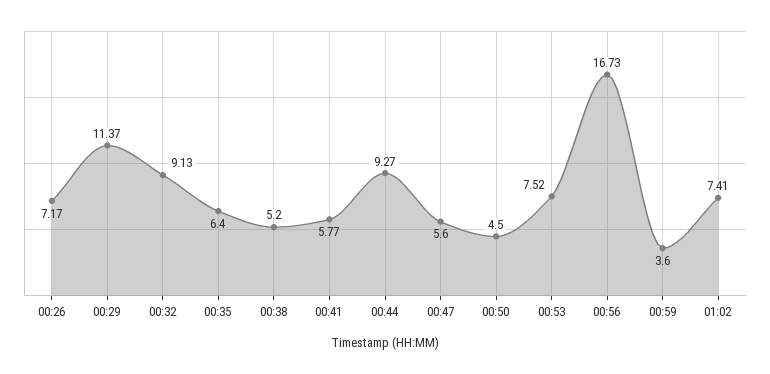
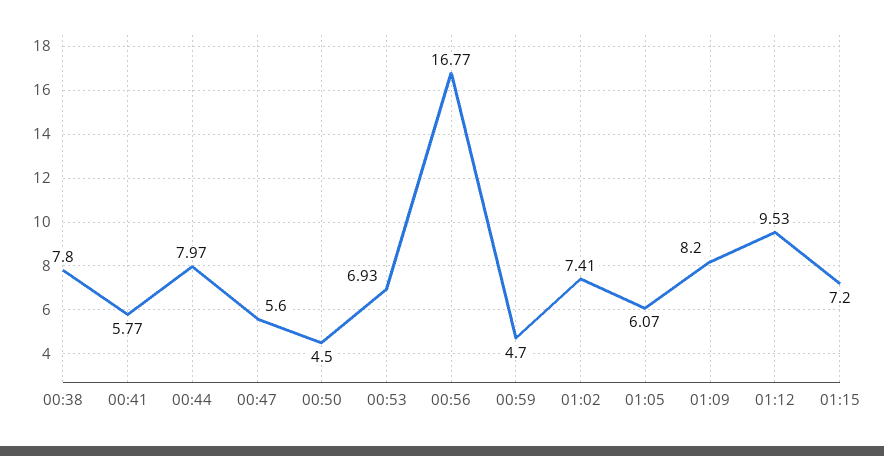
00:26: 7.17 -> none
00:29: 11.37 -> none
00:32: 9.13 -> none
00:35: 6.4 -> none
00:38: 5.2 -> 7.8
00:44: 9.27 -> 7.97
00:53: 7.52 -> 6.93
00:56: 16.73 -> 16.77
00:59: 3.6 -> 4.7
01:05: none -> 6.07
01:09: none -> 8.2
01:12: none -> 9.53
01:15: none -> 7.2

